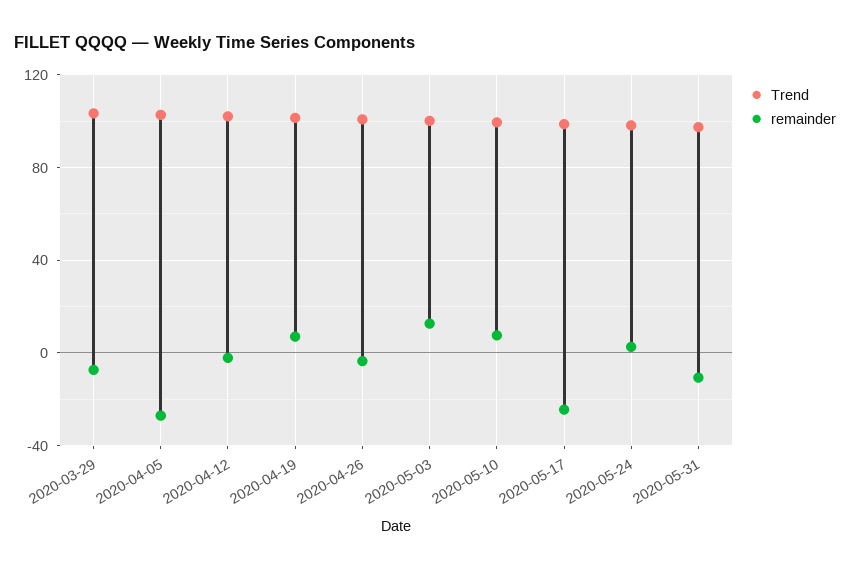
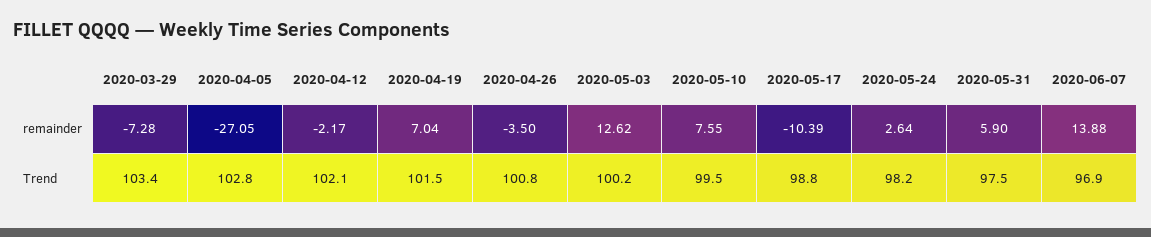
remainder, 2020-05-17: -25 -> -10.39
remainder, 2020-05-31: -10 -> 5.9
remainder, 2020-06-07: none -> 13.88
Trend, 2020-06-07: none -> 96.9

